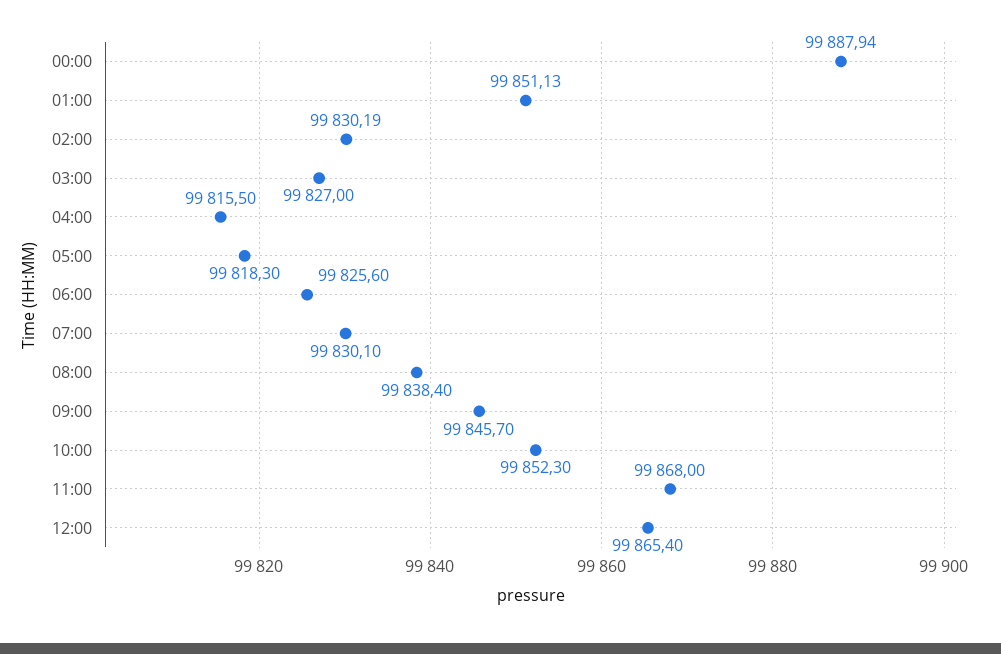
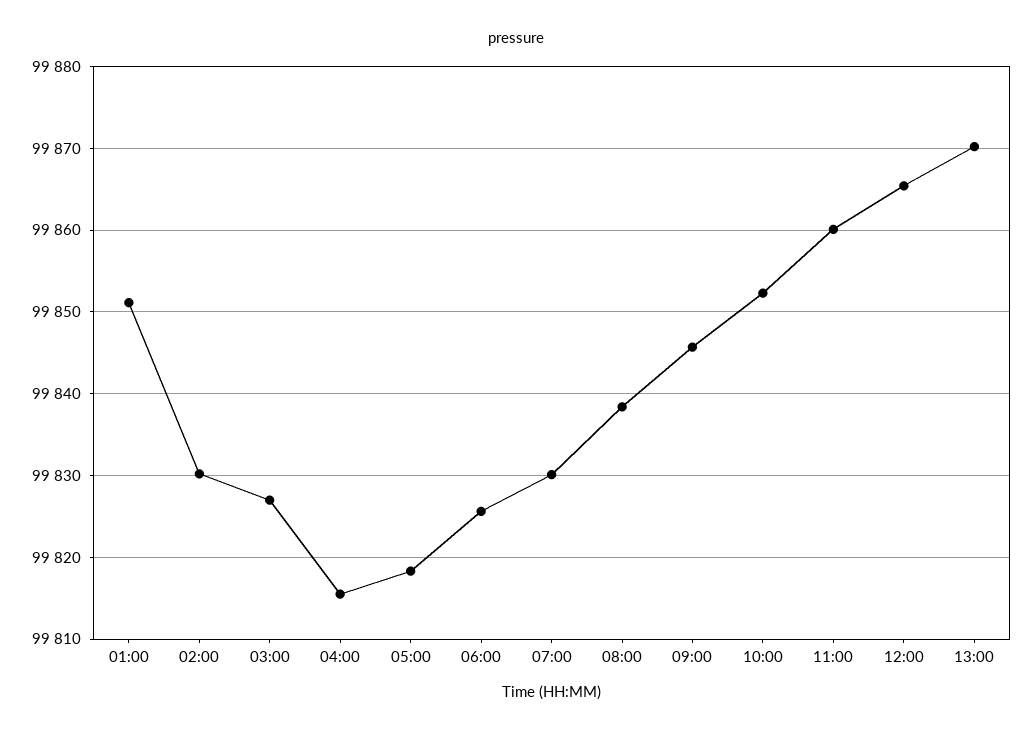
00:00: 99887.94 -> none
11:00: 99868 -> 99860
13:00: none -> 99870

